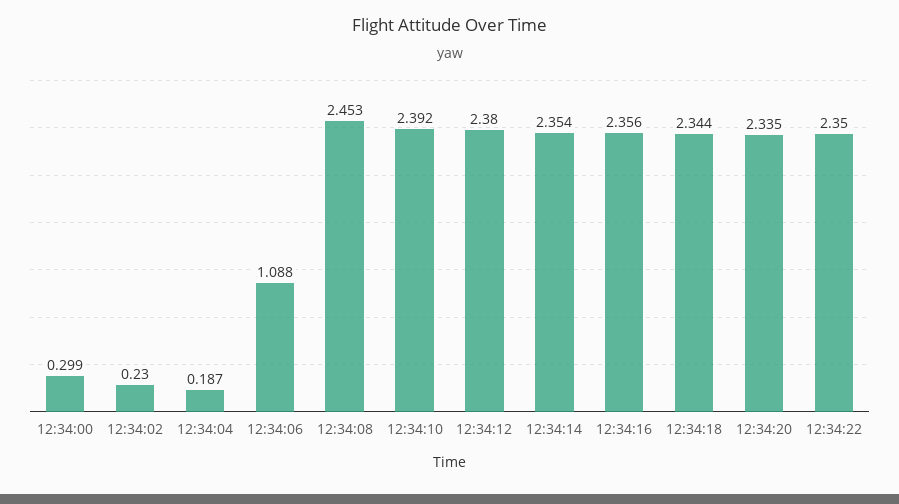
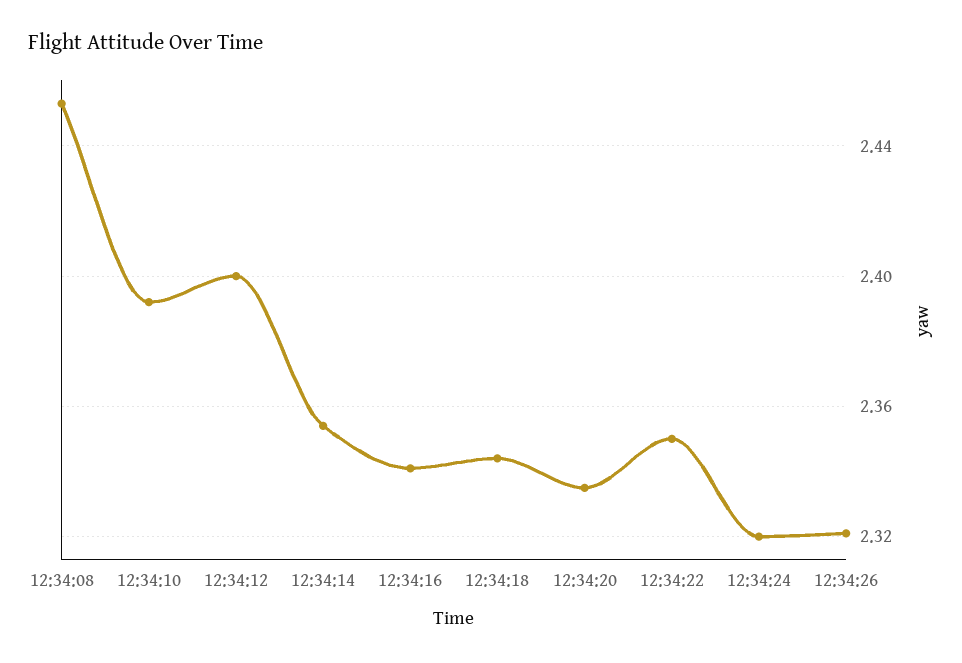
12:34:00: 0.299 -> none
12:34:02: 0.23 -> none
12:34:04: 0.187 -> none
12:34:06: 1.088 -> none
12:34:12: 2.38 -> 2.4
12:34:16: 2.356 -> 2.34
12:34:24: none -> 2.32
12:34:26: none -> 2.32

